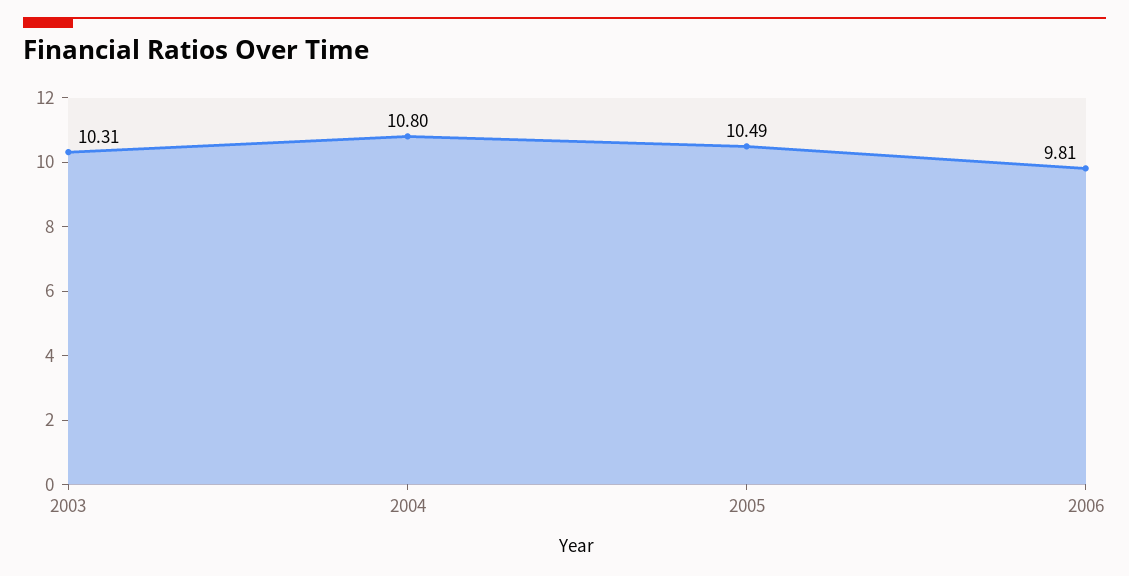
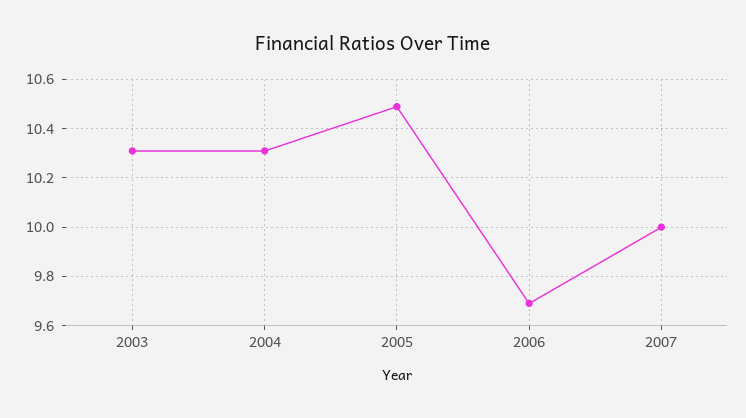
2004: 10.8 -> 10.3
2006: 9.81 -> 9.7
2007: none -> 10

